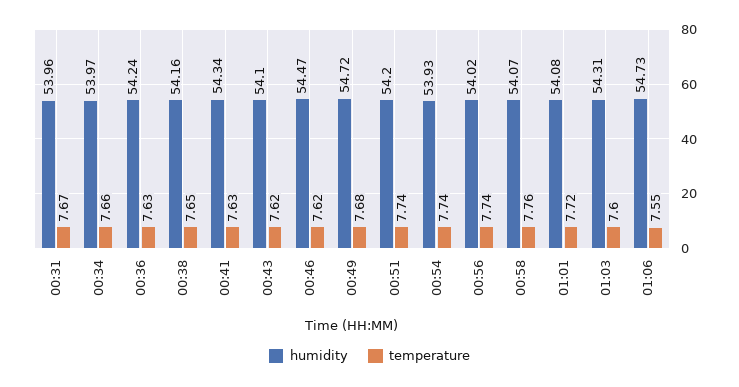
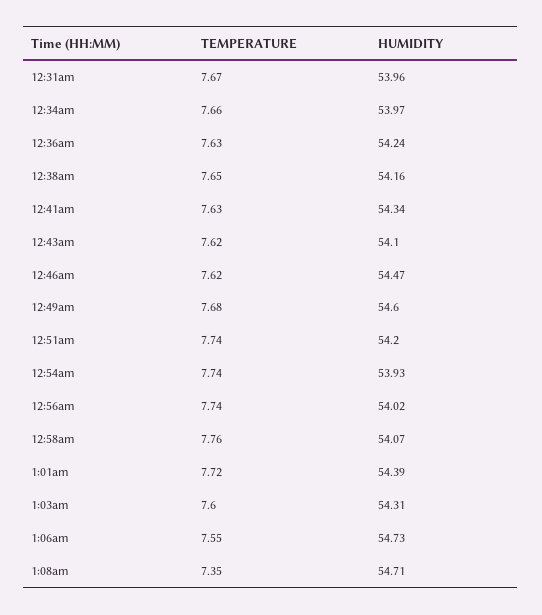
humidity, 00:49: 54.72 -> 54.6
humidity, 01:01: 54.08 -> 54.39
temperature, 1:08am: none -> 7.35
humidity, 1:08am: none -> 54.71

